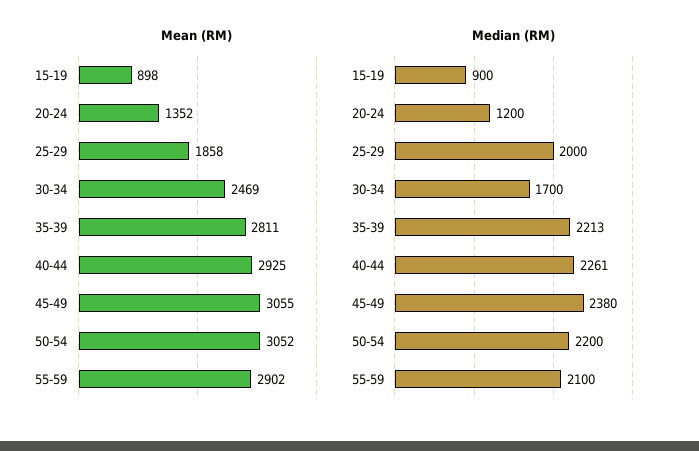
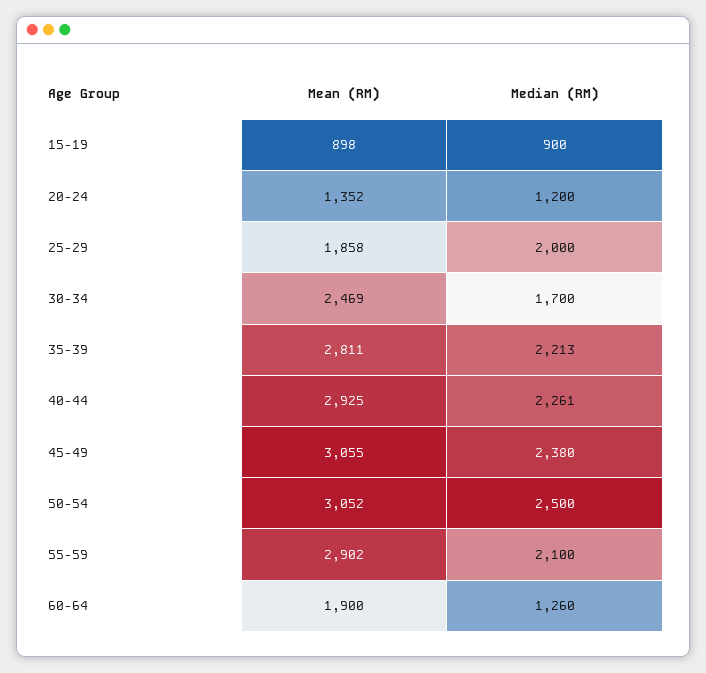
Median (RM), 50-54: 2200 -> 2500
Mean (RM), 60-64: none -> 1900
Median (RM), 60-64: none -> 1260

